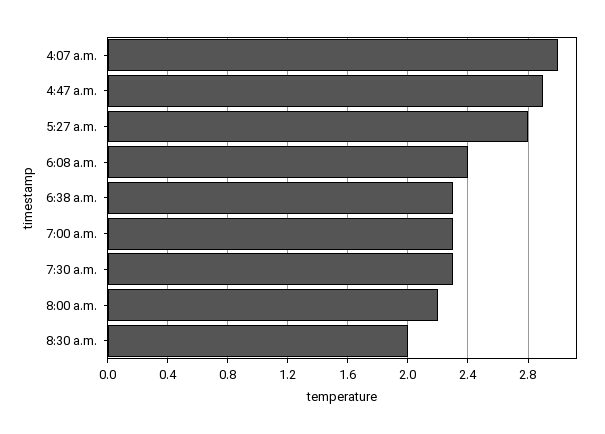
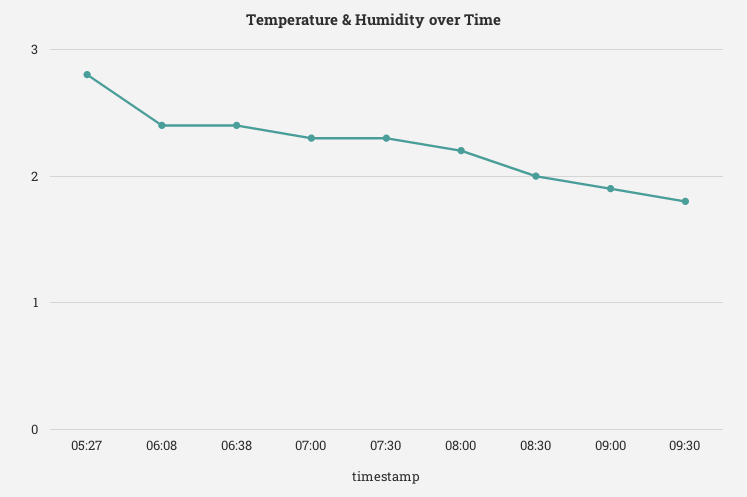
4:07 a.m.: 3 -> none
4:47 a.m.: 2.9 -> none
6:38 a.m.: 2.3 -> 2.4
09:00: none -> 1.9
09:30: none -> 1.8

